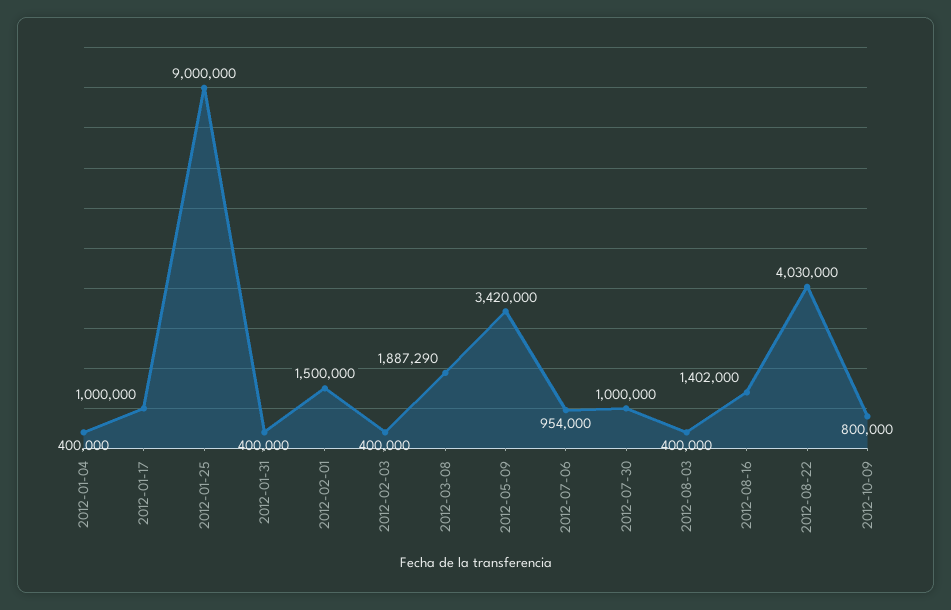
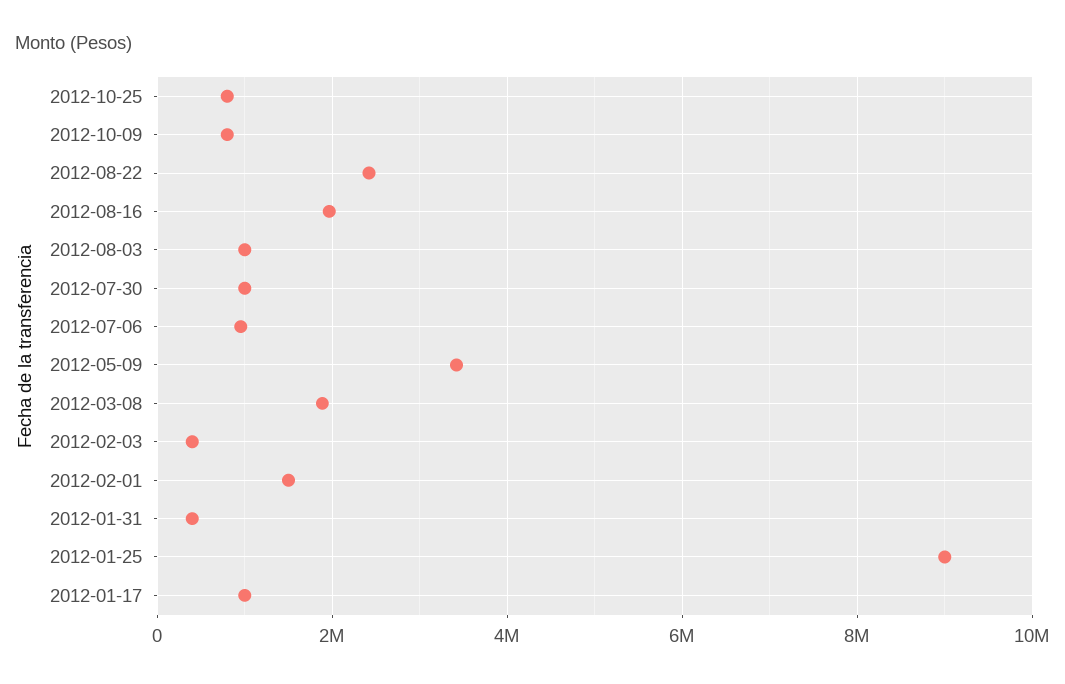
2012-01-04: 400000 -> none
2012-08-03: 400000 -> 1000000
2012-08-16: 1402000 -> 2000000
2012-08-22: 4030000 -> 2400000
2012-10-25: none -> 800000

